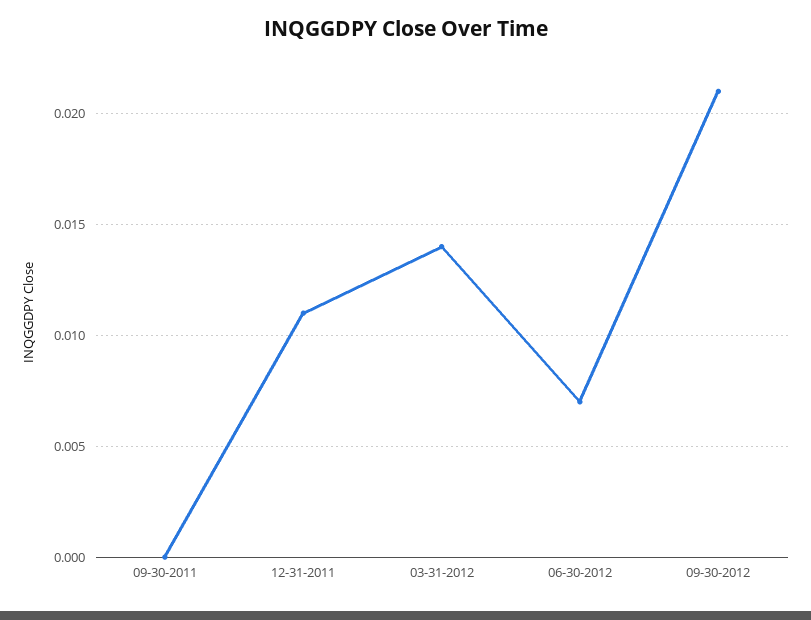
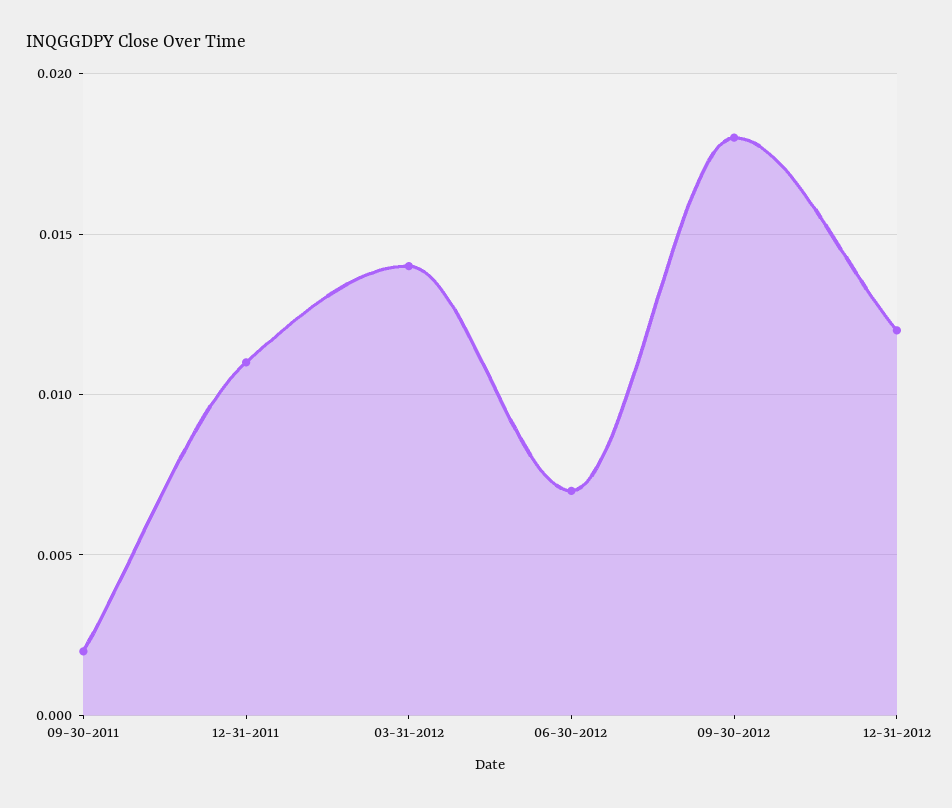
09-30-2011: 0 -> 0.002
09-30-2012: 0.021 -> 0.018
12-31-2012: none -> 0.012

